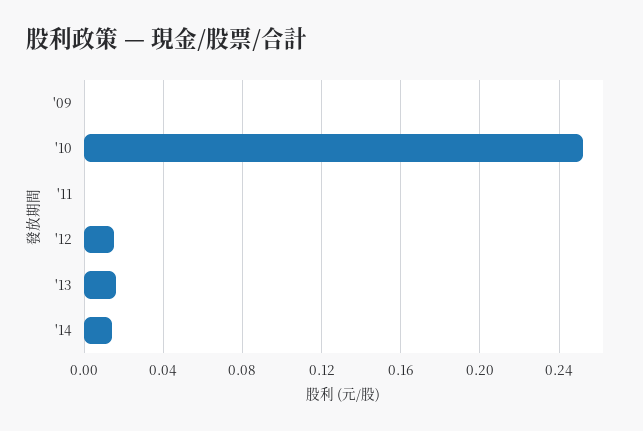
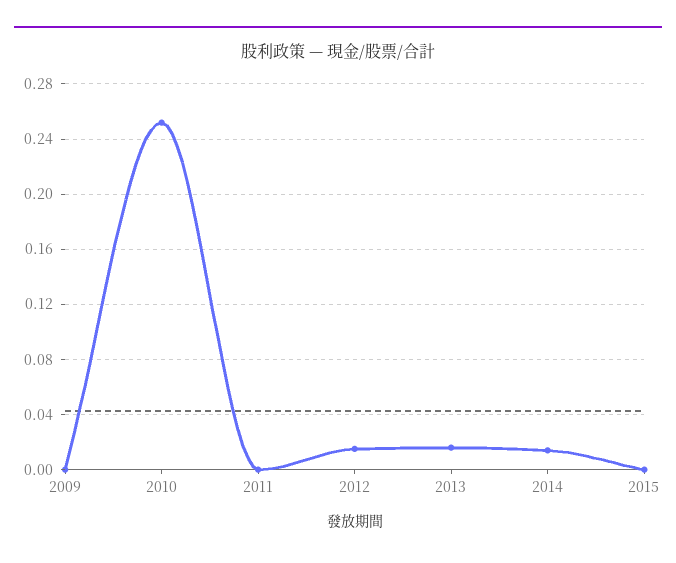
2015: none -> 0

